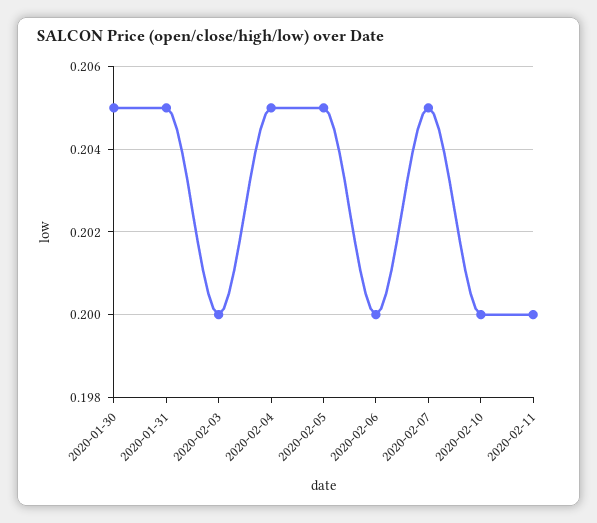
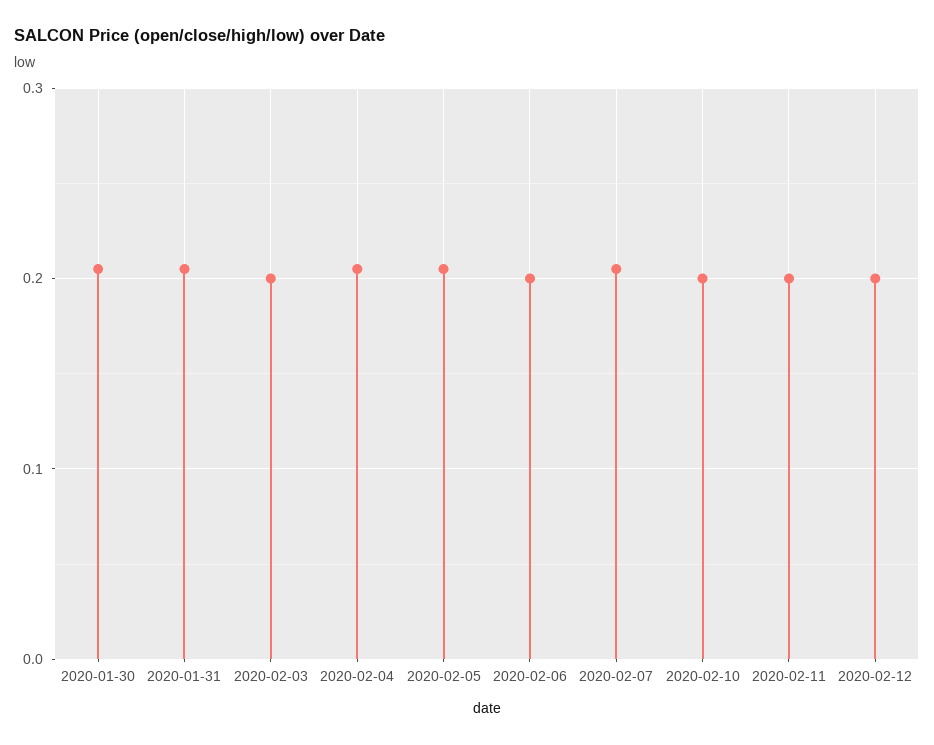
2020-02-12: none -> 0.2

